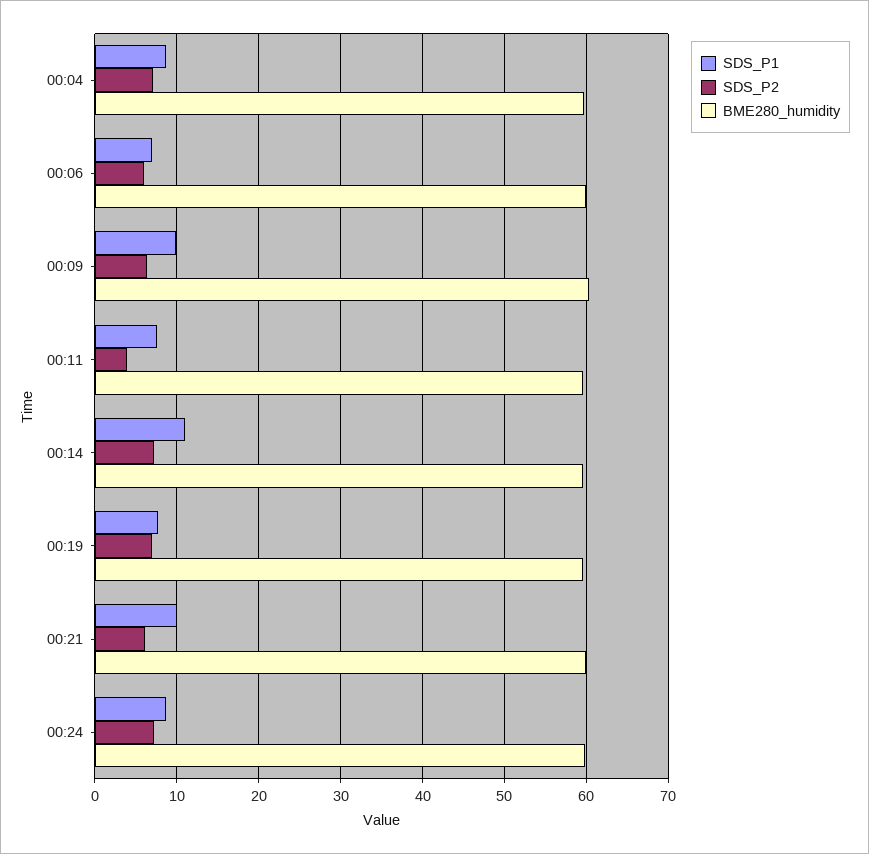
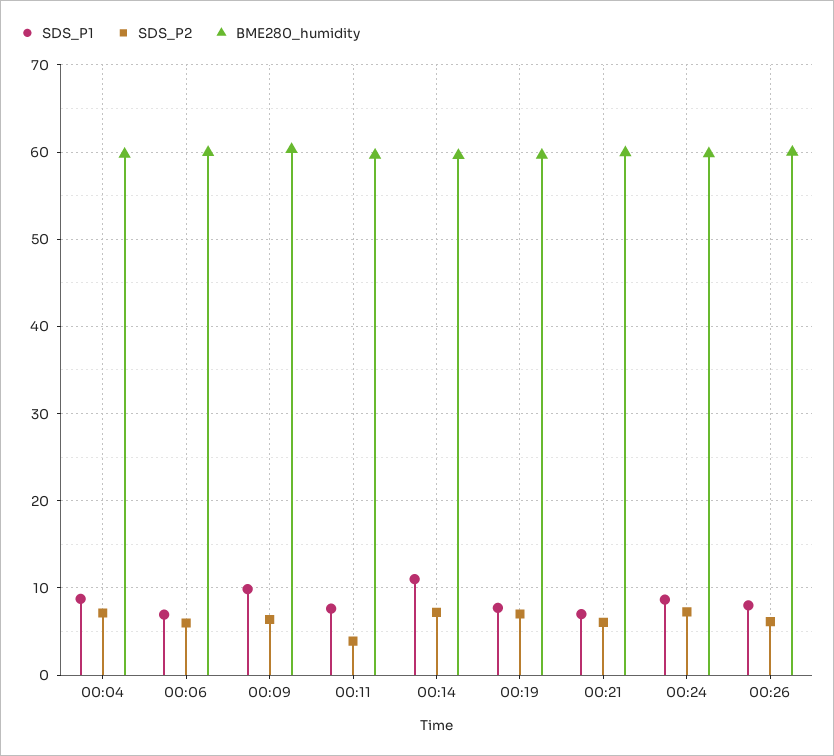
SDS_P1, 00:21: 10 -> 7
SDS_P1, 00:26: none -> 8
SDS_P2, 00:26: none -> 6
BME280_humidity, 00:26: none -> 60

